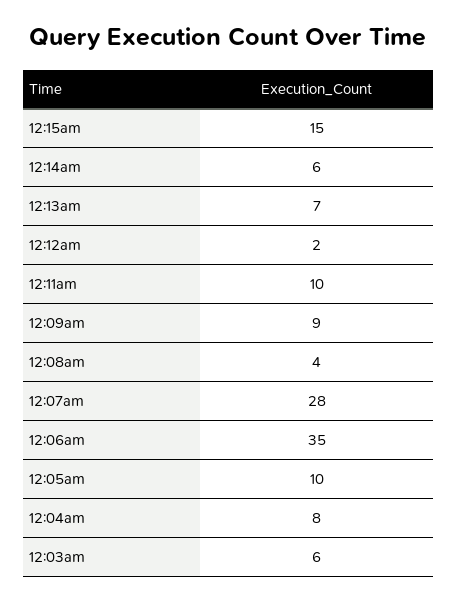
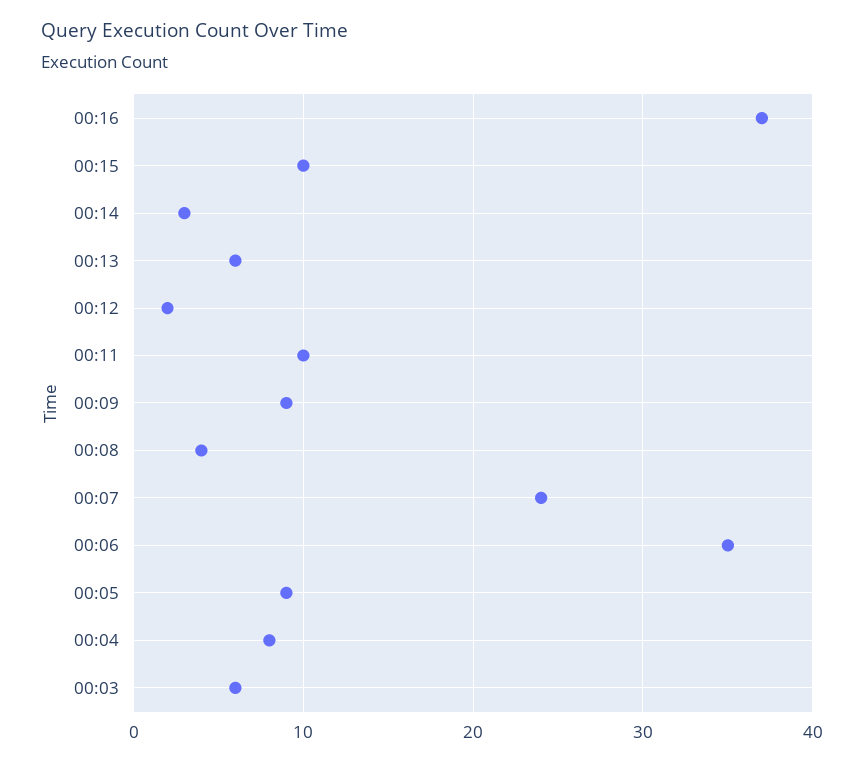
12:15am: 15 -> 10
12:14am: 6 -> 3
12:13am: 7 -> 6
12:07am: 28 -> 24
12:05am: 10 -> 9
00:16: none -> 37

